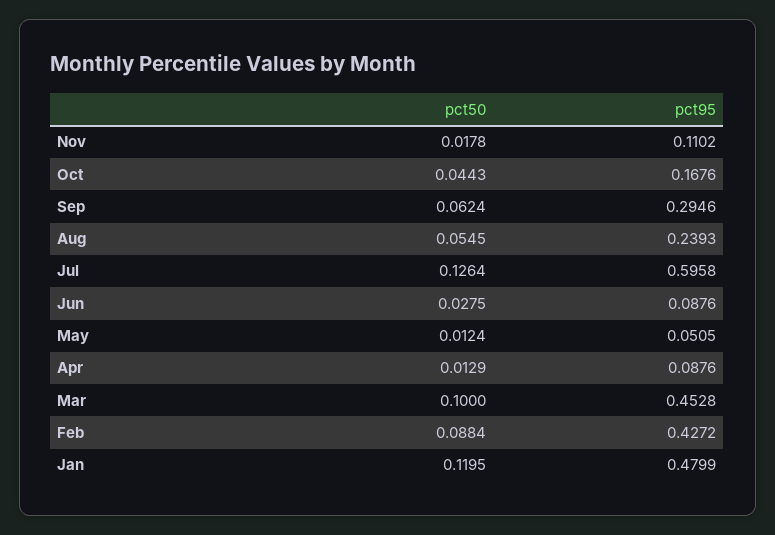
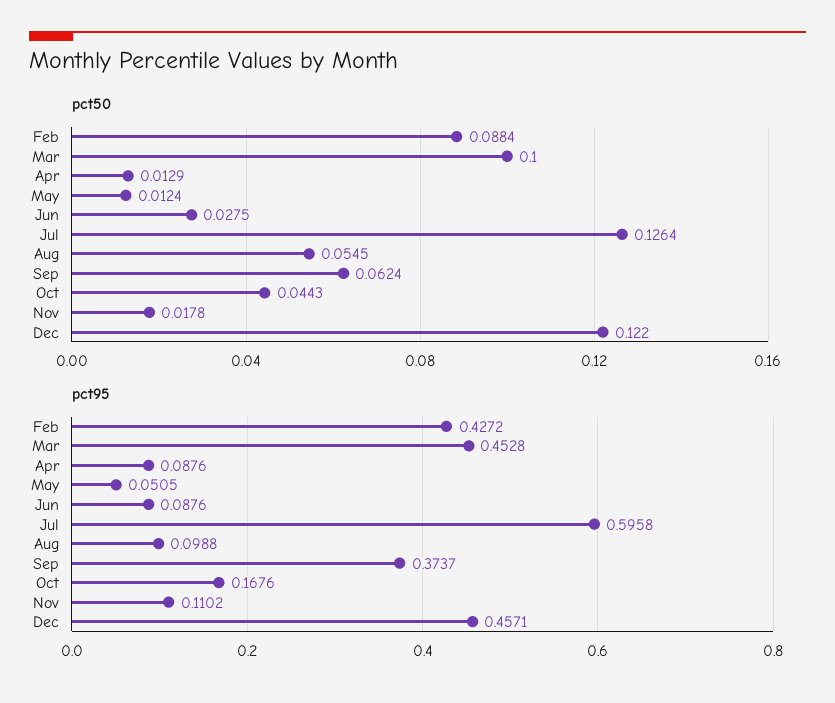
pct95, Sep: 0.2946 -> 0.3737
pct95, Aug: 0.2393 -> 0.0988
pct50, Jan: 0.1195 -> none
pct95, Jan: 0.4799 -> none
pct50, Dec: none -> 0.122
pct95, Dec: none -> 0.4571

